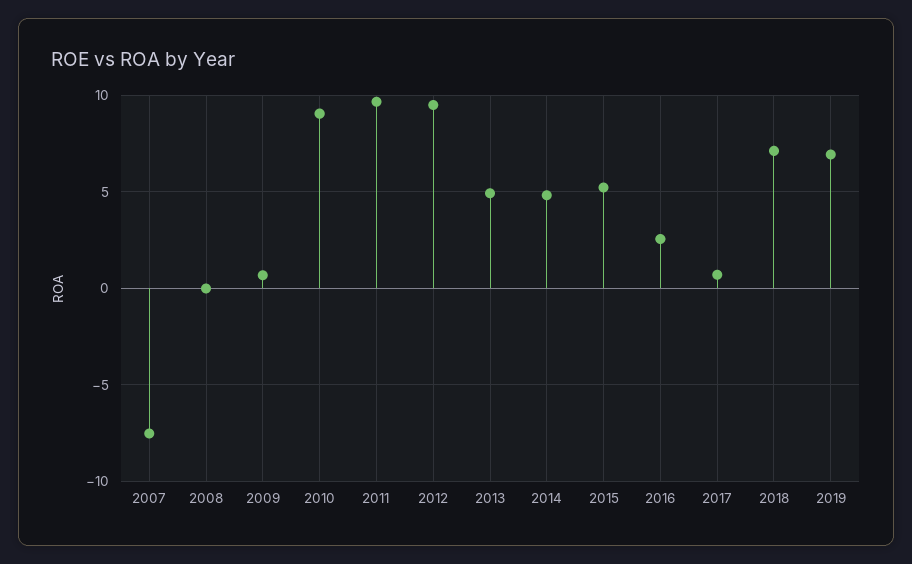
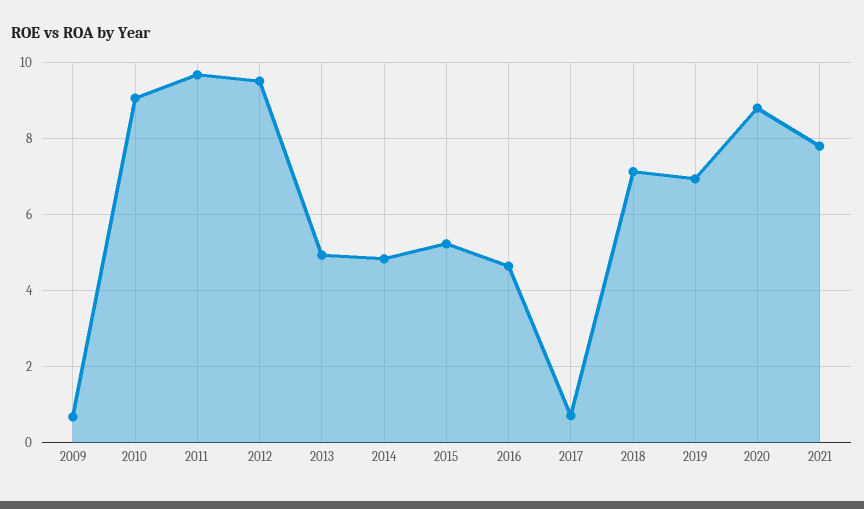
2007: -7.5 -> none
2008: 0 -> none
2016: 2.5 -> 4.6
2020: none -> 8.8
2021: none -> 7.8

